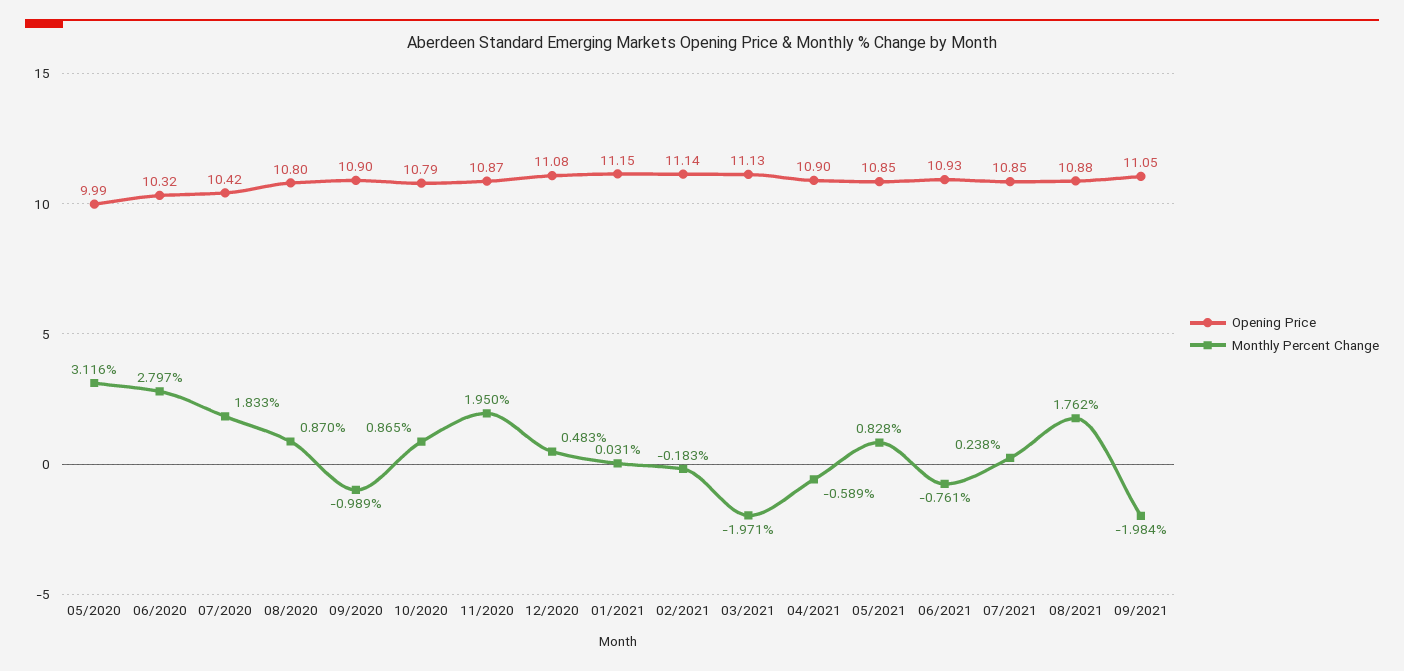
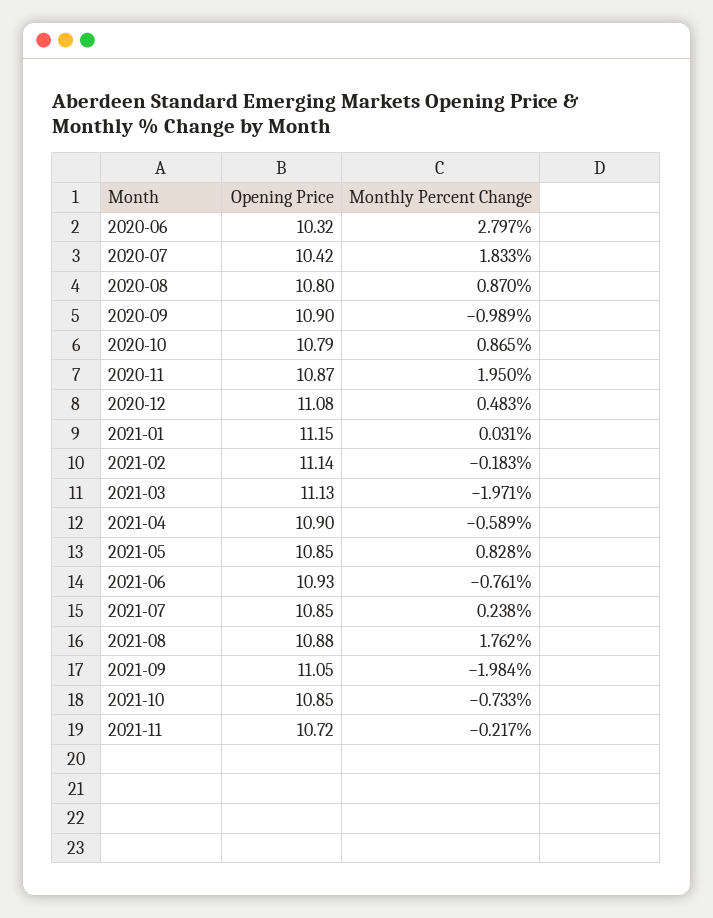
Opening Price, 05/2020: 9.99 -> none
Monthly Percent Change, 05/2020: 3.116 -> none
Opening Price, 2021-10: none -> 10.85
Monthly Percent Change, 2021-10: none -> -0.733
Opening Price, 2021-11: none -> 10.72
Monthly Percent Change, 2021-11: none -> -0.217

